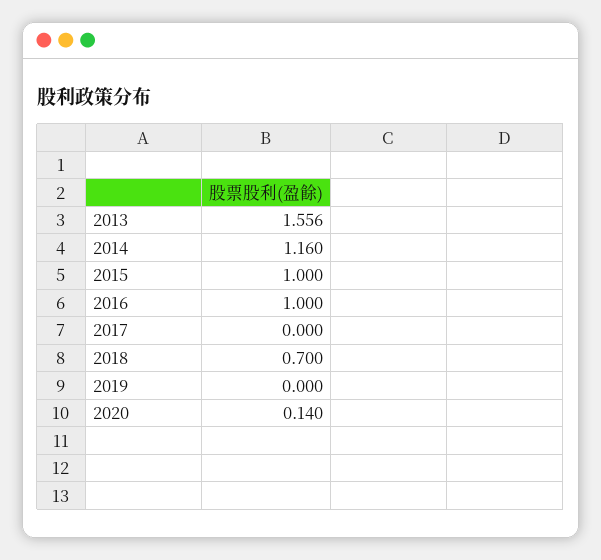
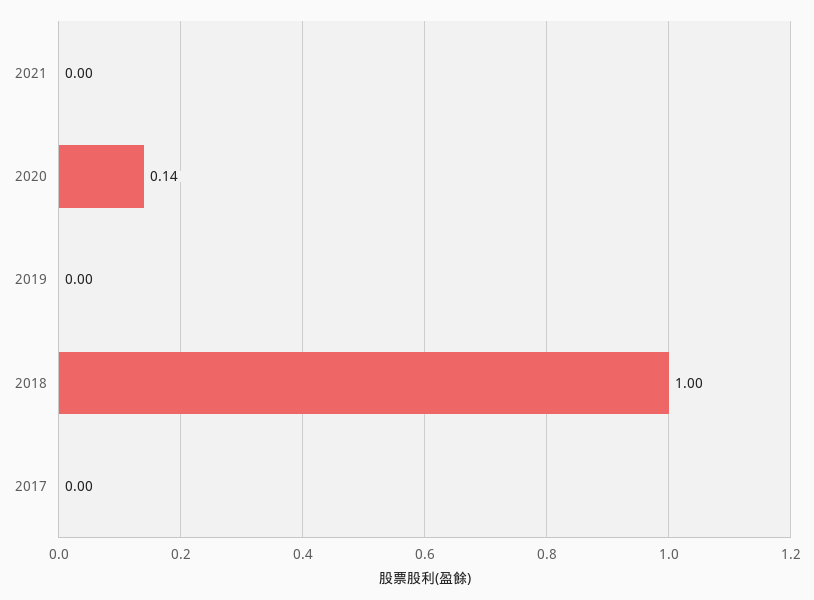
2013: 1.556 -> none
2014: 1.16 -> none
2015: 1 -> none
2016: 1 -> none
2018: 0.7 -> 1
2021: none -> 0

